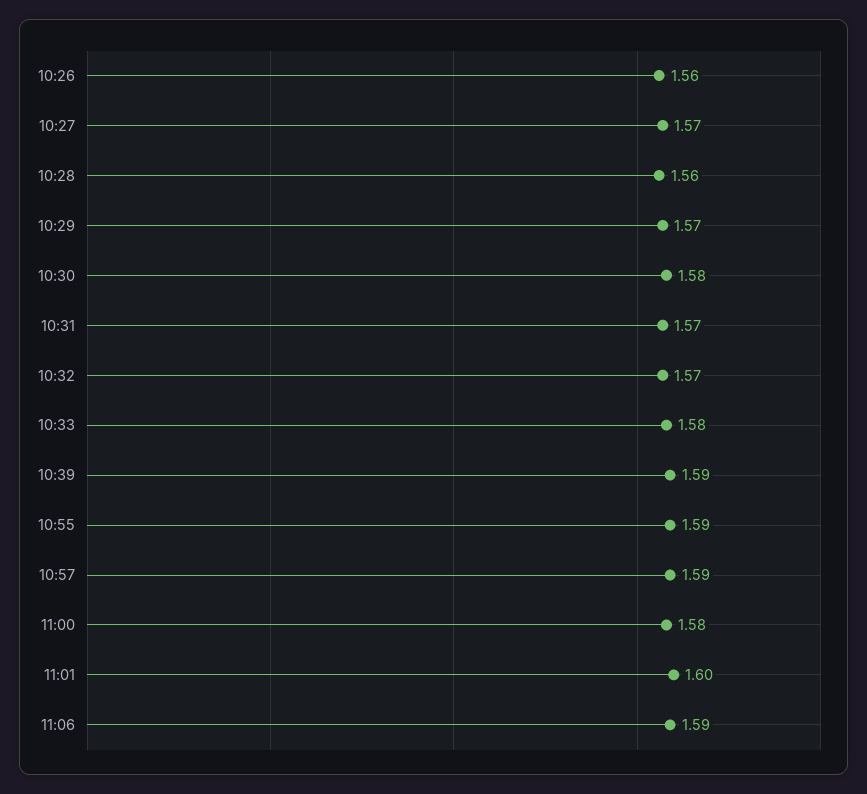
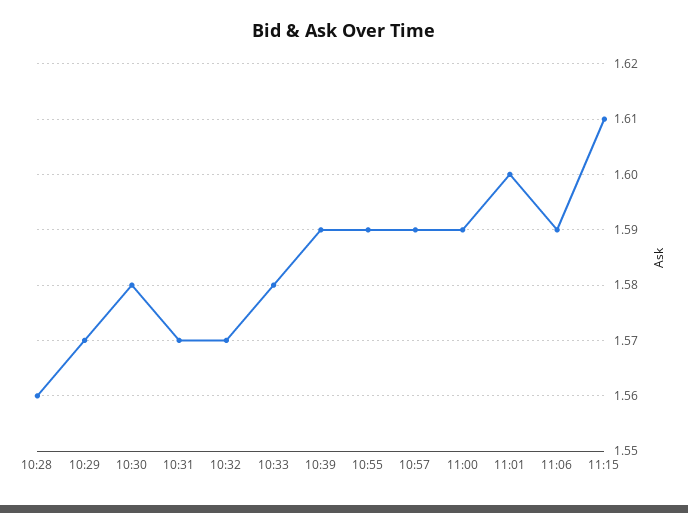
10:26: 1.56 -> none
10:27: 1.57 -> none
11:00: 1.58 -> 1.59
11:15: none -> 1.61

